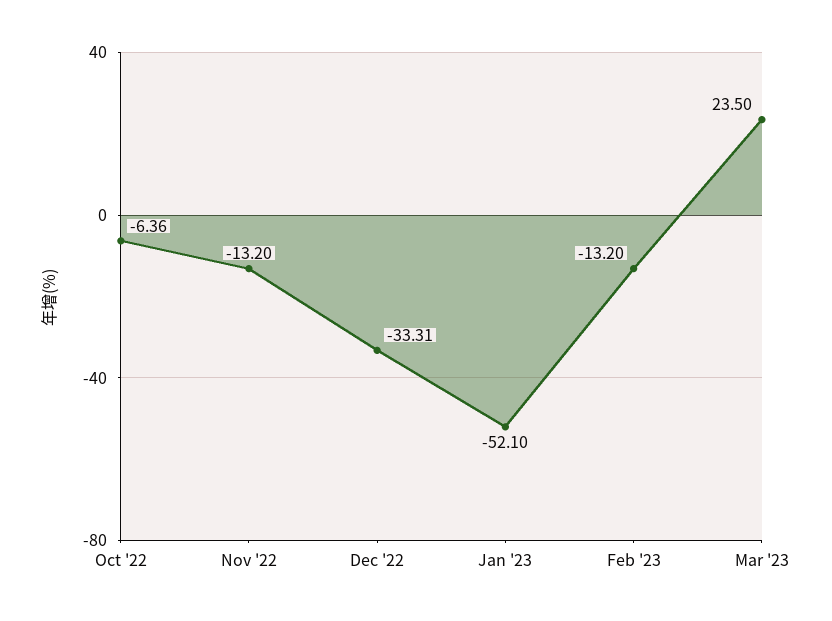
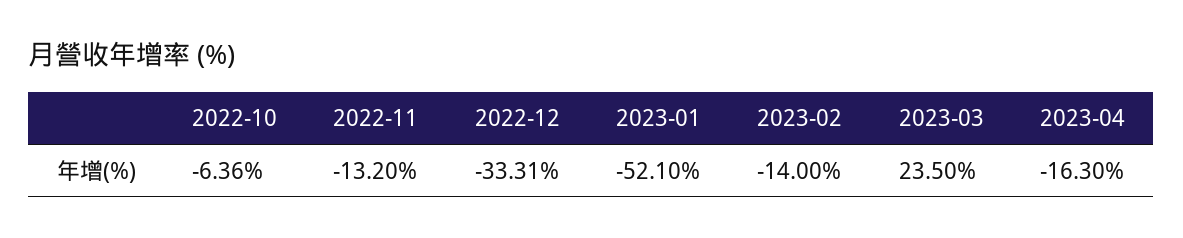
Feb '23: -13.2 -> -14
2023-04: none -> -16.3

